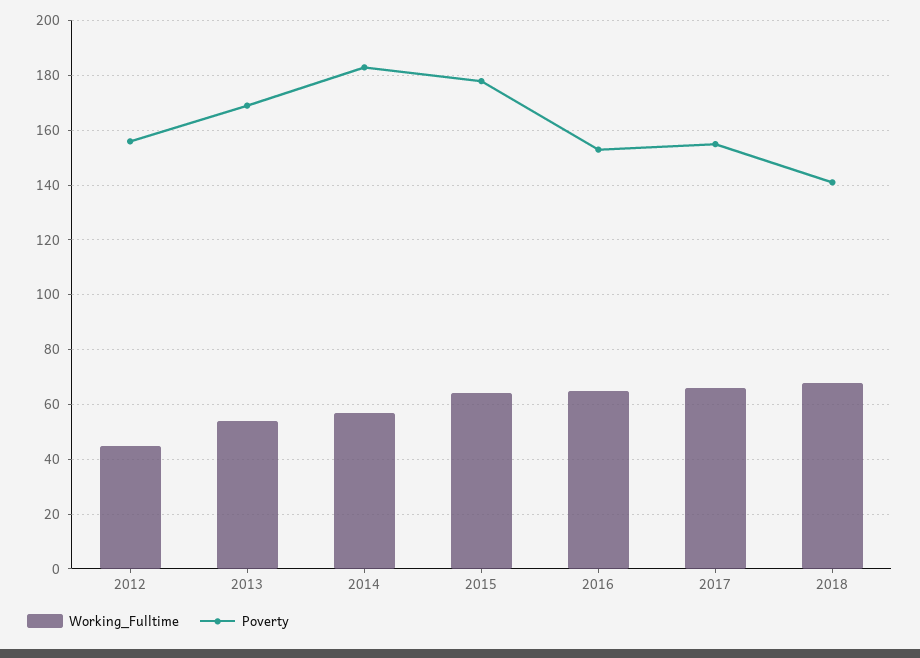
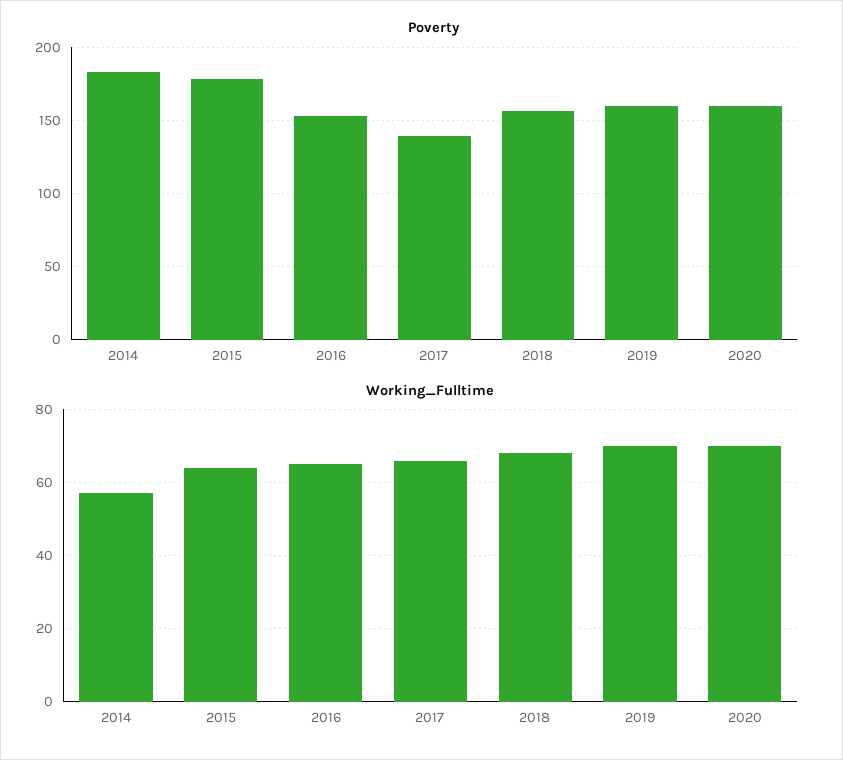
Working_Fulltime, 2012: 45 -> none
Poverty, 2012: 155 -> none
Working_Fulltime, 2013: 55 -> none
Poverty, 2013: 170 -> none
Poverty, 2017: 155 -> 140
Poverty, 2018: 140 -> 155
Poverty, 2019: none -> 160
Poverty, 2020: none -> 160
Working_Fulltime, 2019: none -> 70
Working_Fulltime, 2020: none -> 70

